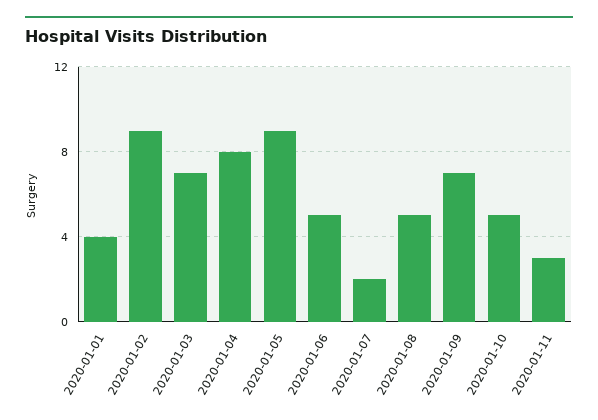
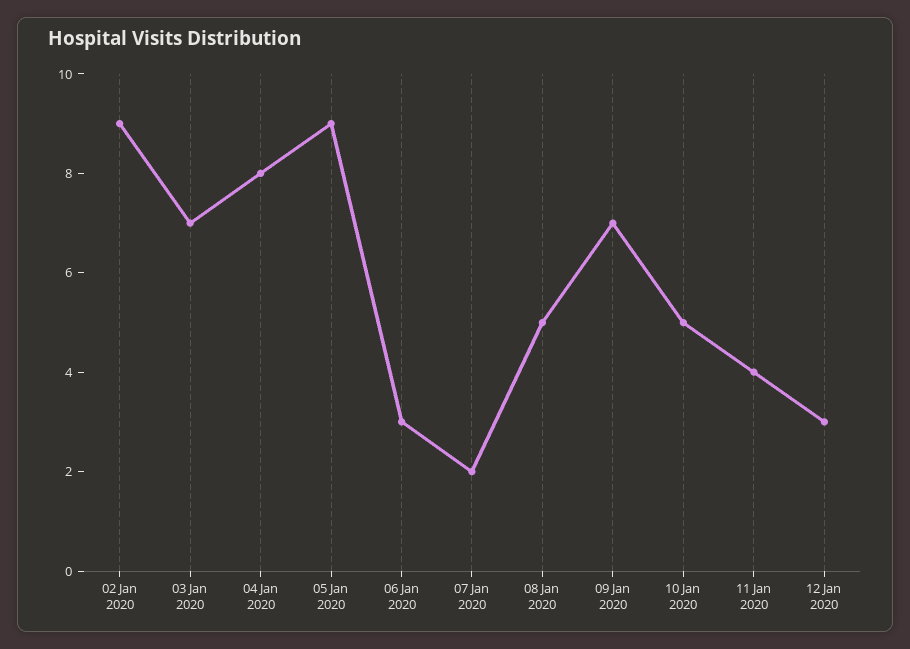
2020-01-01: 4 -> none
2020-01-06: 5 -> 3
2020-01-11: 3 -> 4
12 Jan 2020: none -> 3

